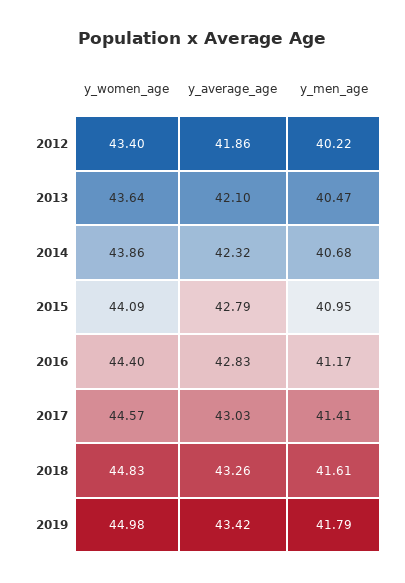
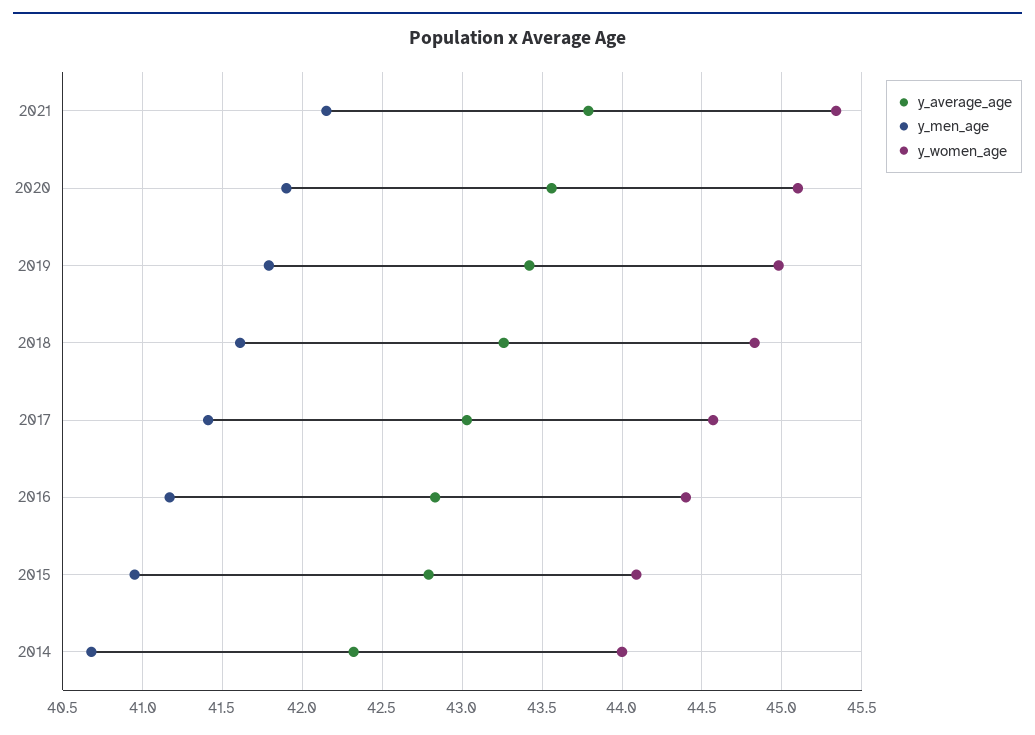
y_women_age, 2012: 43.4 -> none
y_average_age, 2012: 41.86 -> none
y_men_age, 2012: 40.22 -> none
y_women_age, 2013: 43.64 -> none
y_average_age, 2013: 42.1 -> none
y_men_age, 2013: 40.47 -> none
y_women_age, 2014: 43.86 -> 44
y_average_age, 2021: none -> 43.8
y_men_age, 2021: none -> 42.15
y_women_age, 2021: none -> 45.35
y_average_age, 2020: none -> 43.55
y_men_age, 2020: none -> 41.9
y_women_age, 2020: none -> 45.1

